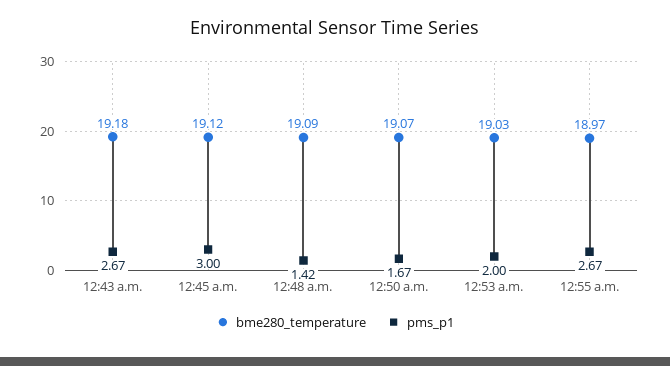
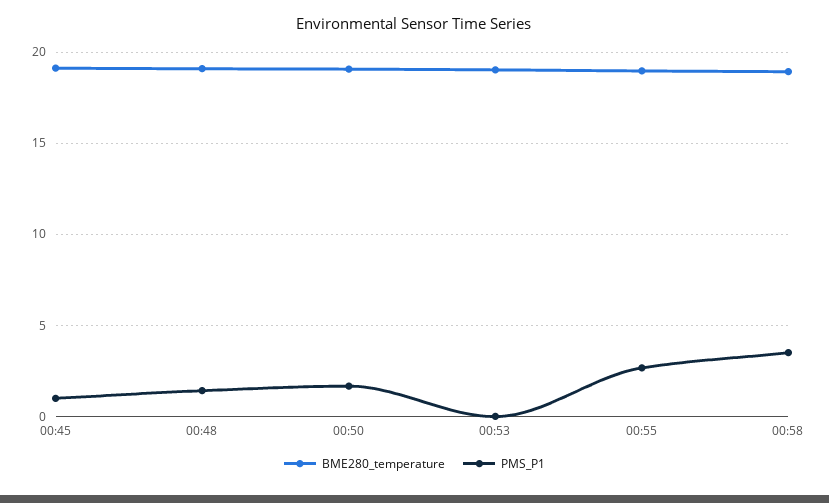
bme280_temperature, 12:43 a.m.: 19.18 -> none
pms_p1, 12:43 a.m.: 2.67 -> none
pms_p1, 12:45 a.m.: 3 -> 1
pms_p1, 12:53 a.m.: 2 -> 0
bme280_temperature, 00:58: none -> 19
pms_p1, 00:58: none -> 3.5

